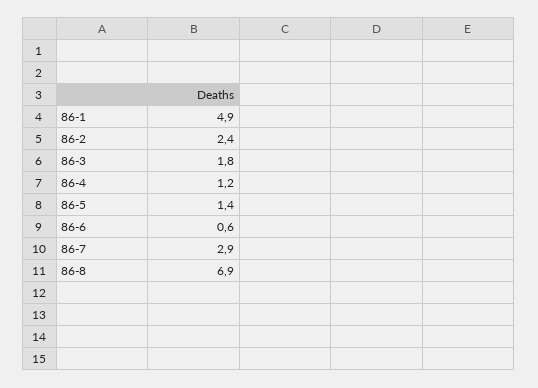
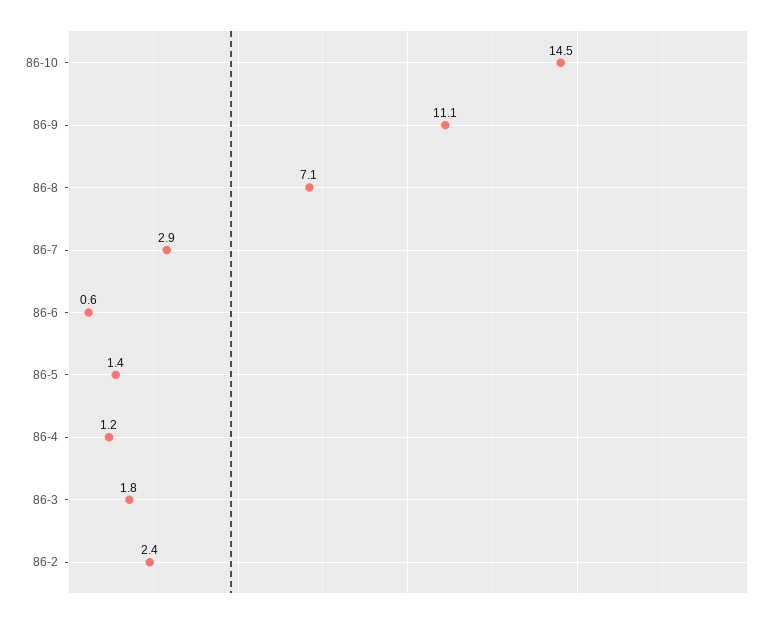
86-1: 4.9 -> none
86-8: 6.9 -> 7.1
86-10: none -> 14.5
86-9: none -> 11.1

